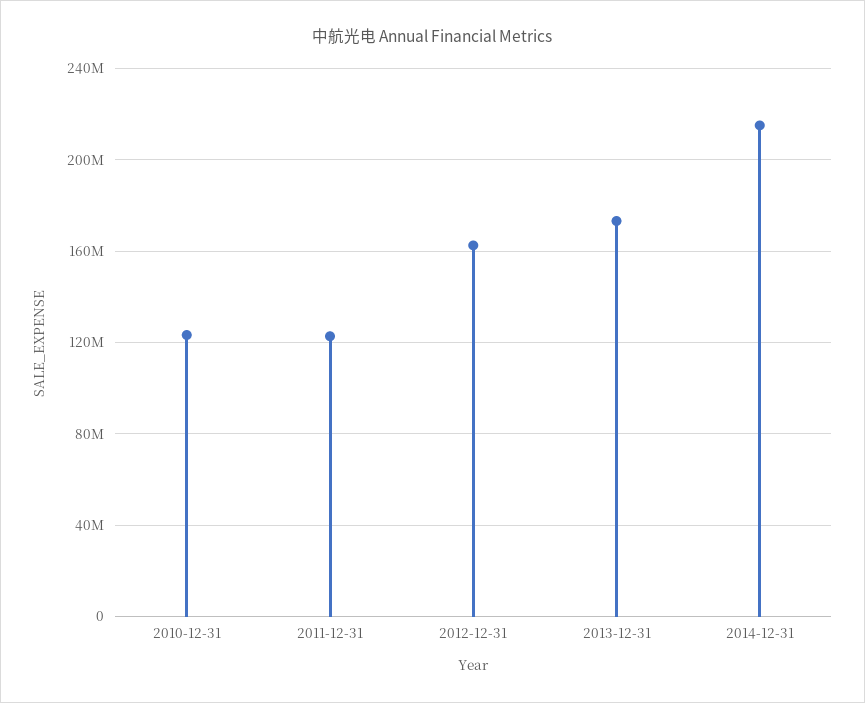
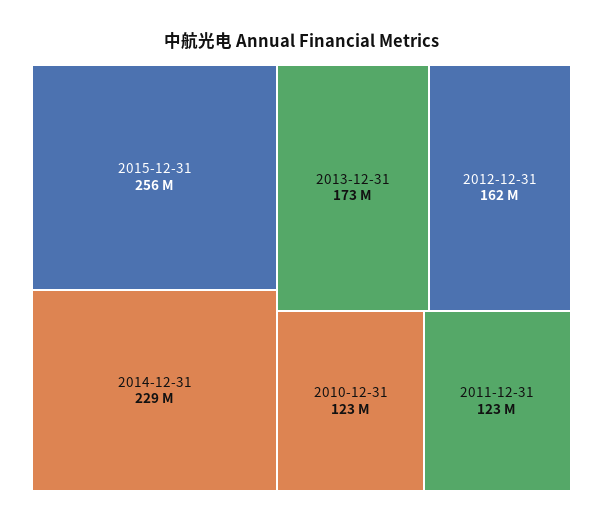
2014-12-31: 215000000 -> 229000000
2015-12-31: none -> 256000000

